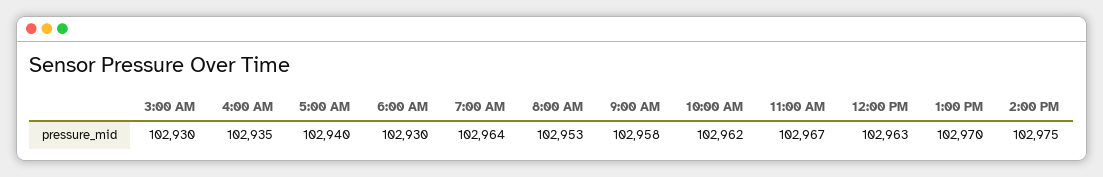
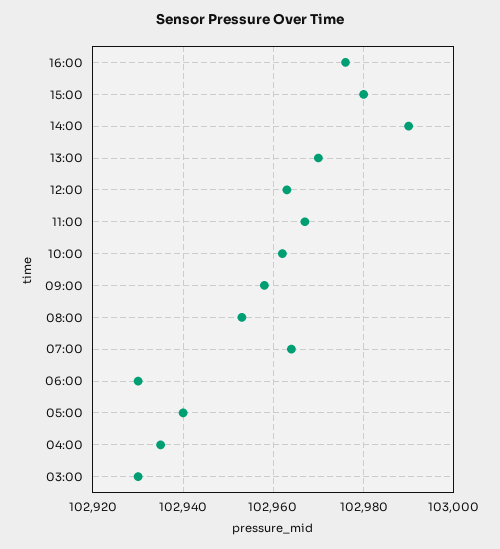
2:00 PM: 102975 -> 102990
16:00: none -> 102975
15:00: none -> 102980

